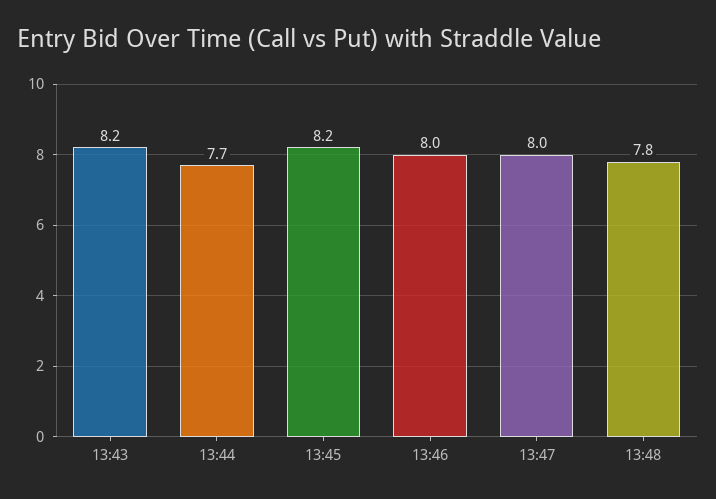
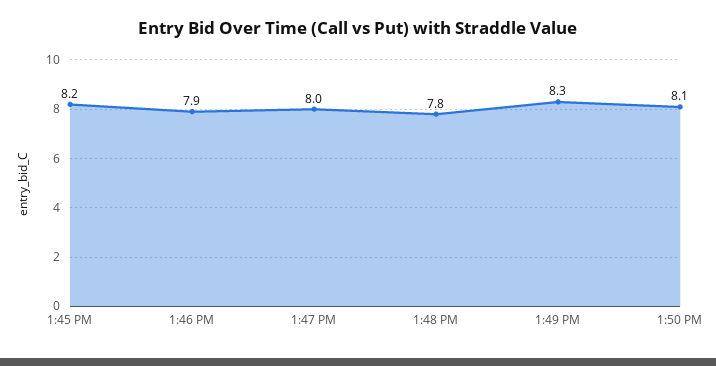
13:43: 8.2 -> none
13:44: 7.7 -> none
13:46: 8 -> 7.9
1:49 PM: none -> 8.3
1:50 PM: none -> 8.1

